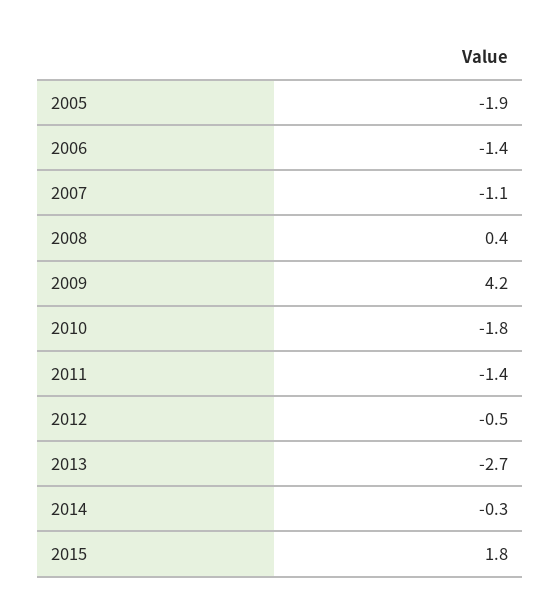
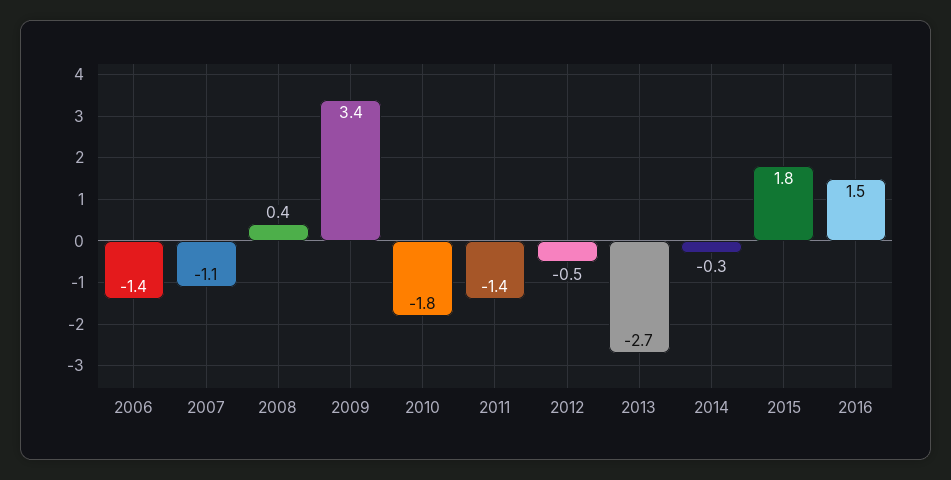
2005: -1.9 -> none
2009: 4.2 -> 3.4
2016: none -> 1.5

